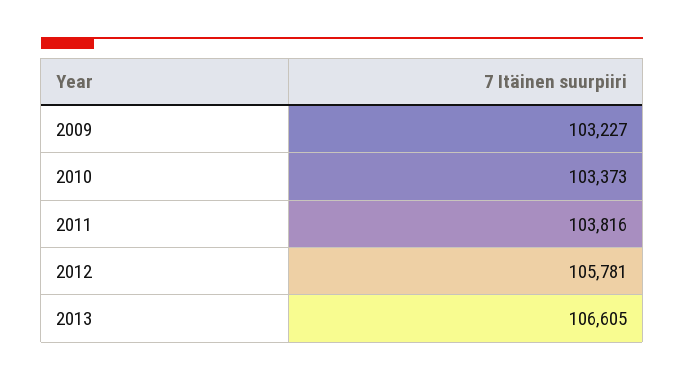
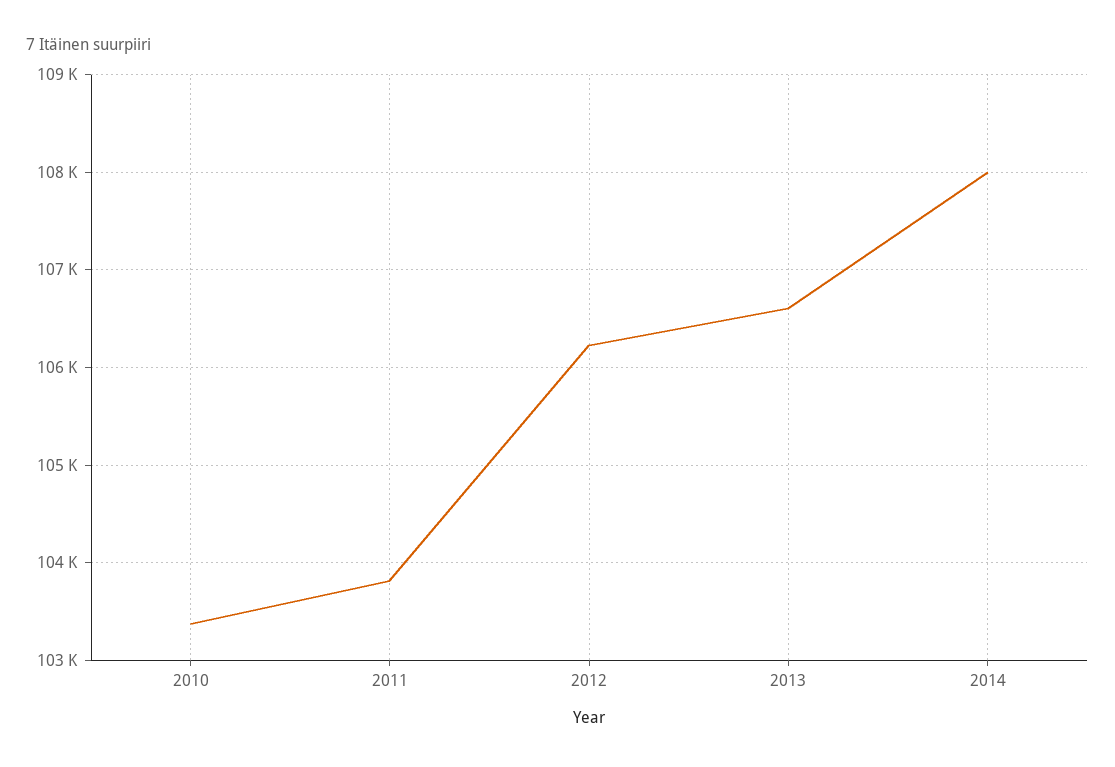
2009: 103227 -> none
2012: 105781 -> 106200
2014: none -> 108000

